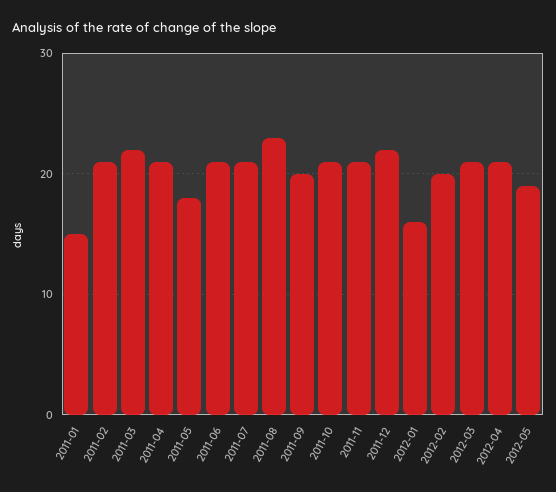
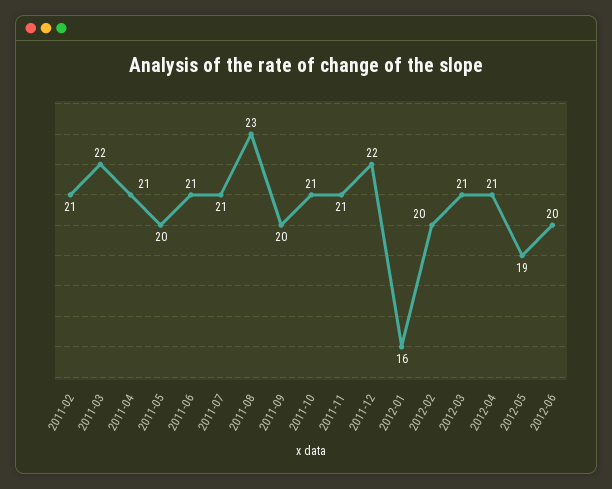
2011-01: 15 -> none
2011-05: 18 -> 20
2012-06: none -> 20

